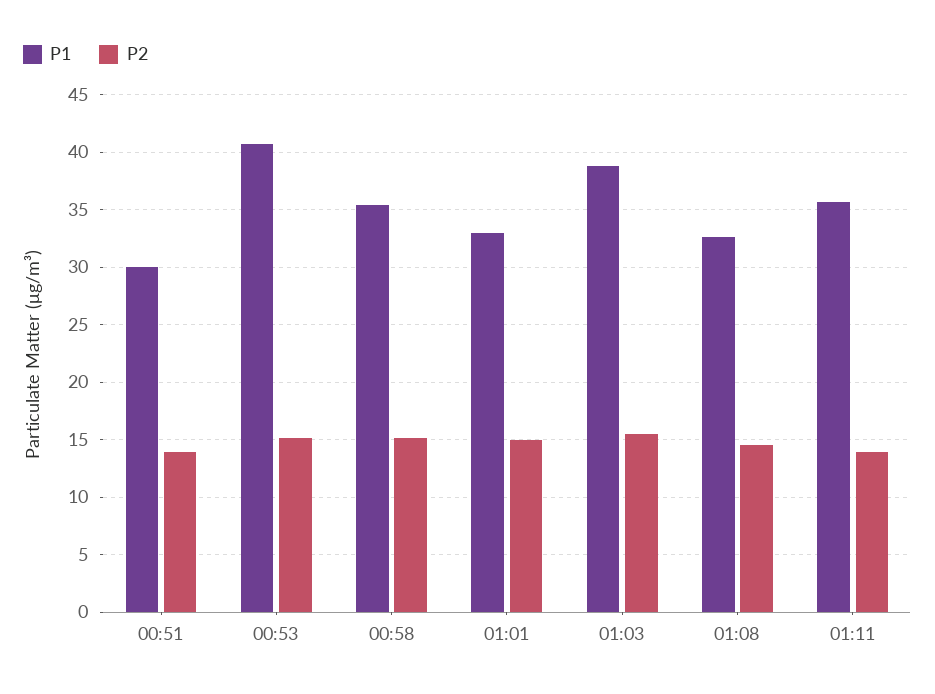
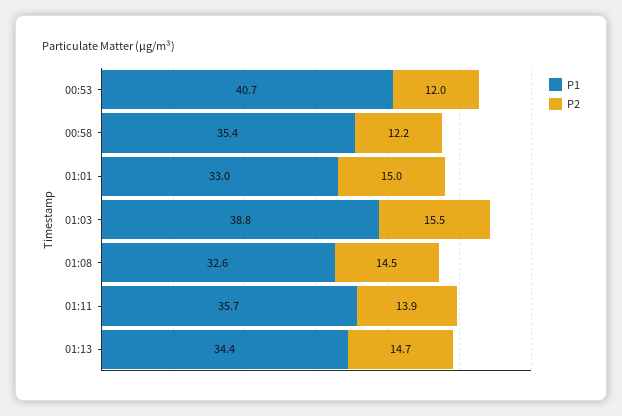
P1, 00:51: 30 -> none
P2, 00:51: 14 -> none
P2, 00:53: 15 -> 12
P2, 00:58: 15 -> 12.2
P1, 01:13: none -> 34.4
P2, 01:13: none -> 14.7

